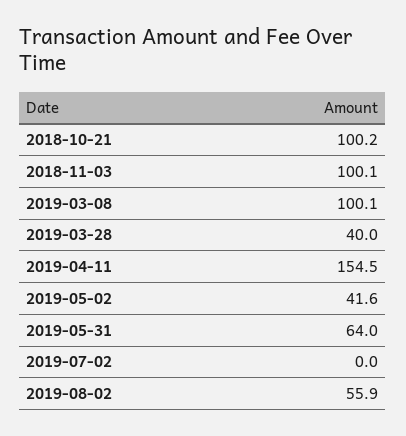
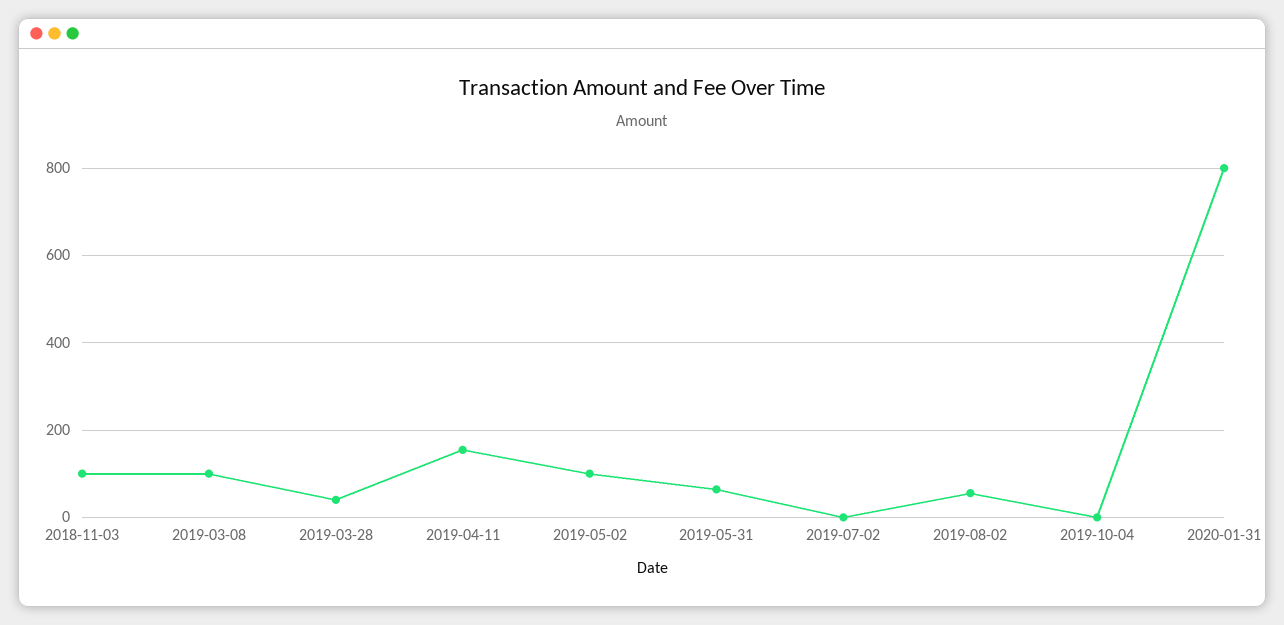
2018-10-21: 100.2 -> none
2019-05-02: 41.6 -> 100
2019-10-04: none -> 0
2020-01-31: none -> 800

